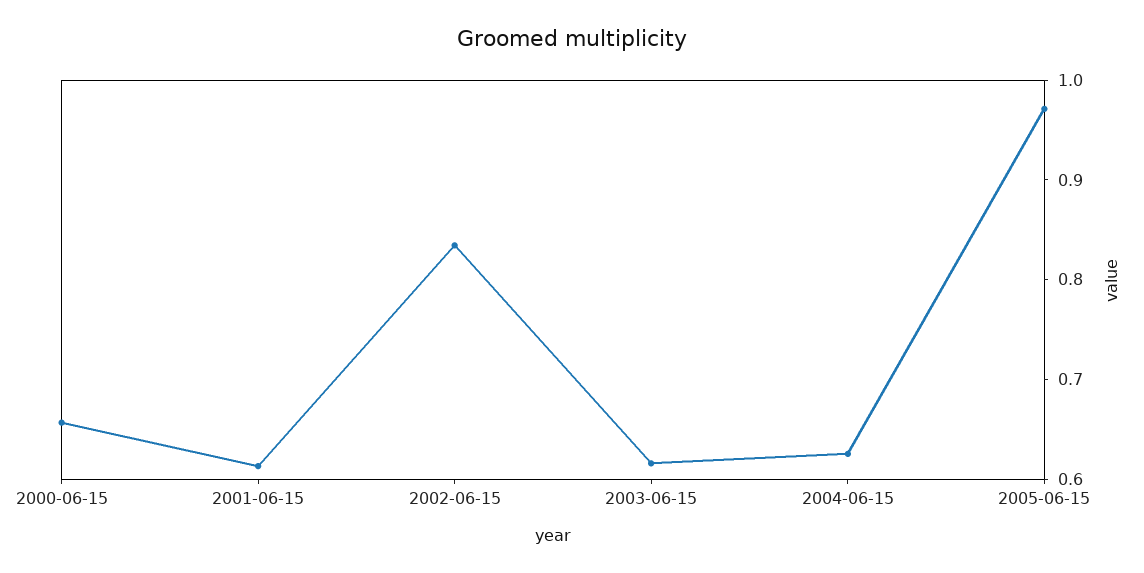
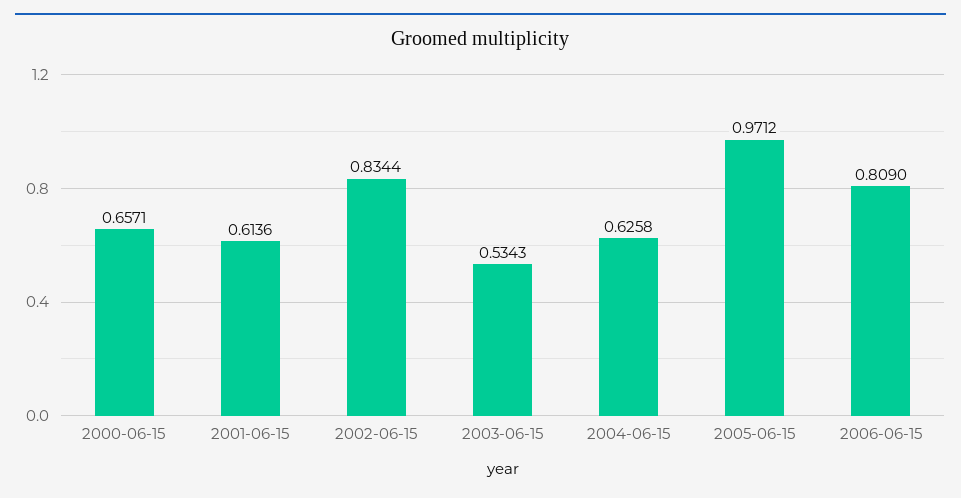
2003-06-15: 0.62 -> 0.5343
2006-06-15: none -> 0.809

